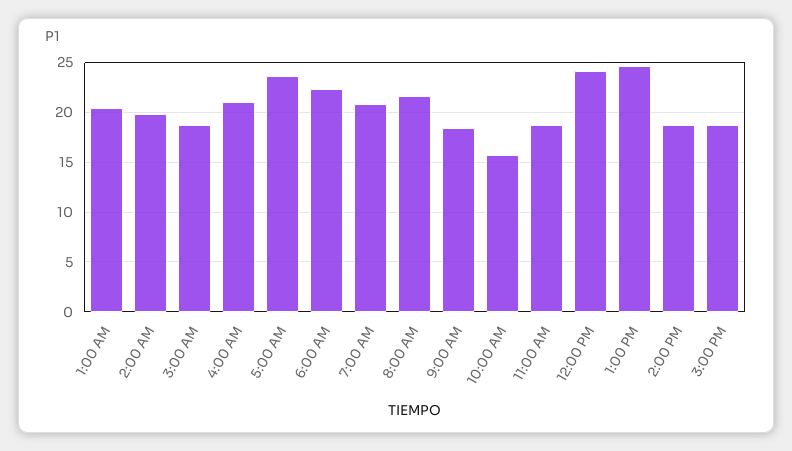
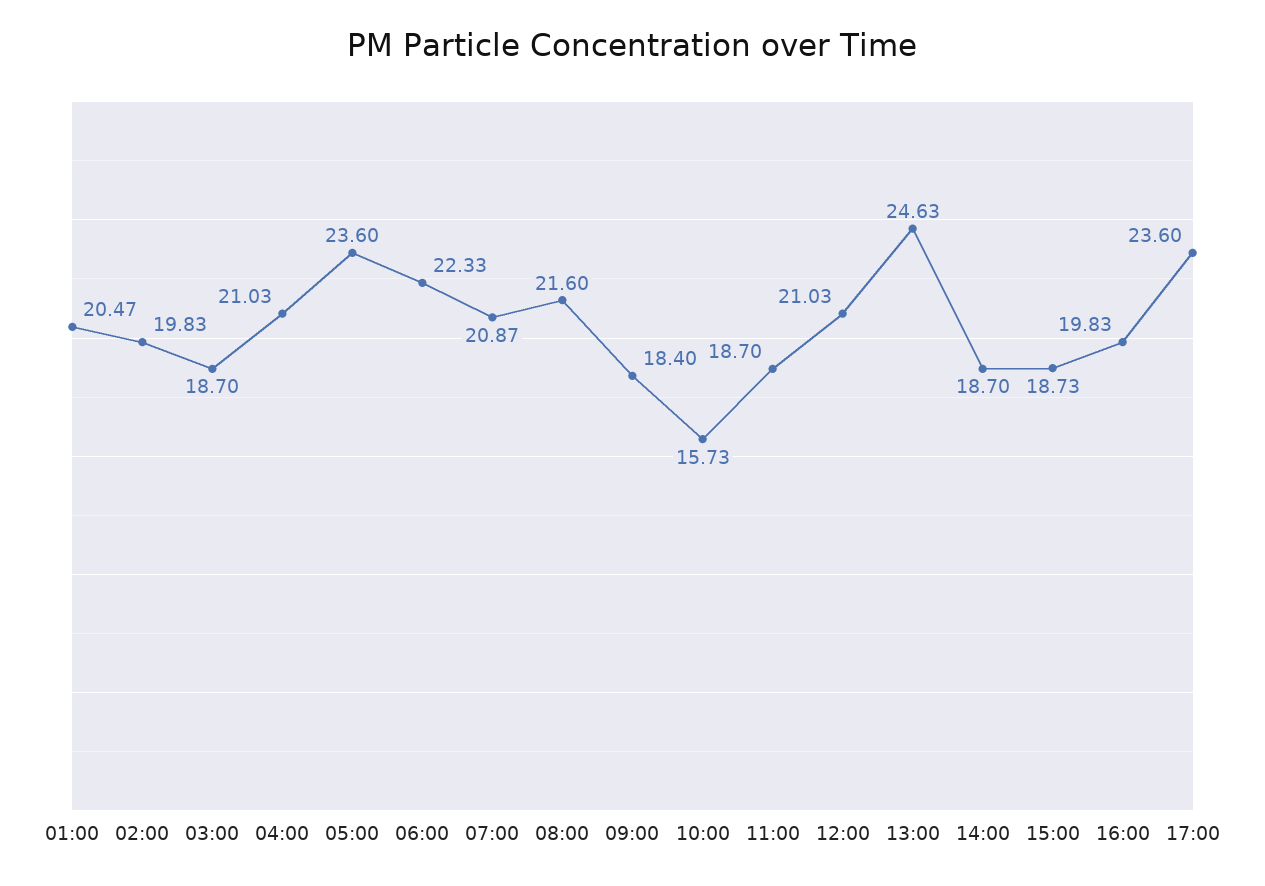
12:00 PM: 24 -> 21.03
16:00: none -> 19.83
17:00: none -> 23.6

